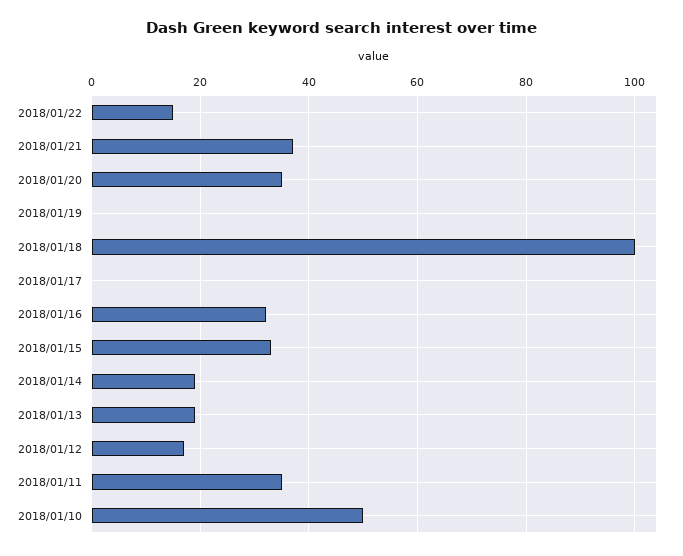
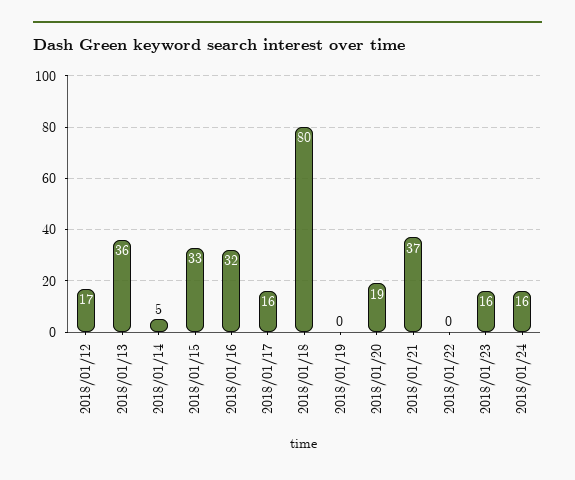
2018/01/22: 15 -> 0
2018/01/20: 35 -> 19
2018/01/18: 100 -> 80
2018/01/17: 0 -> 16
2018/01/14: 20 -> 5
2018/01/13: 20 -> 36
2018/01/11: 35 -> none
2018/01/10: 50 -> none
2018/01/23: none -> 16
2018/01/24: none -> 16

